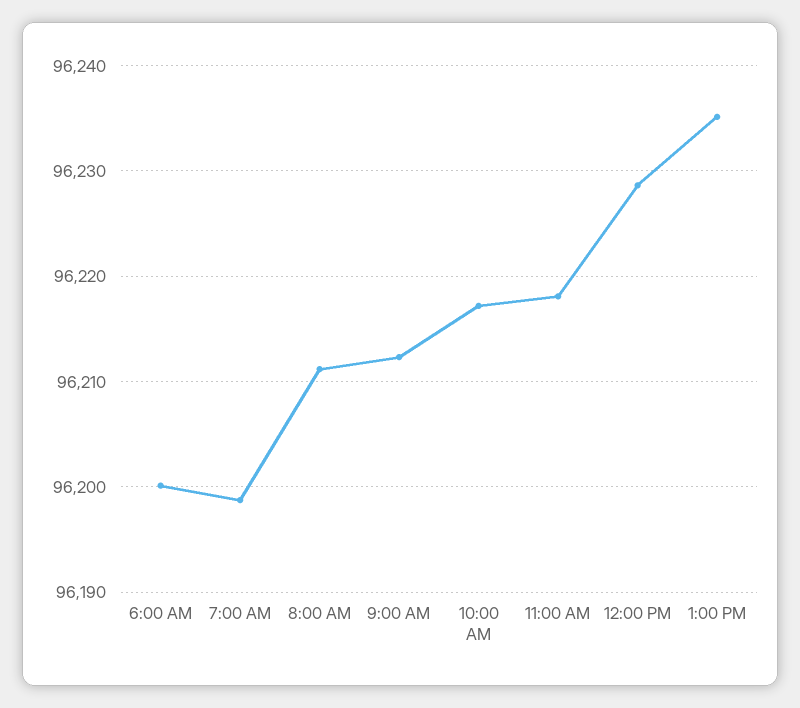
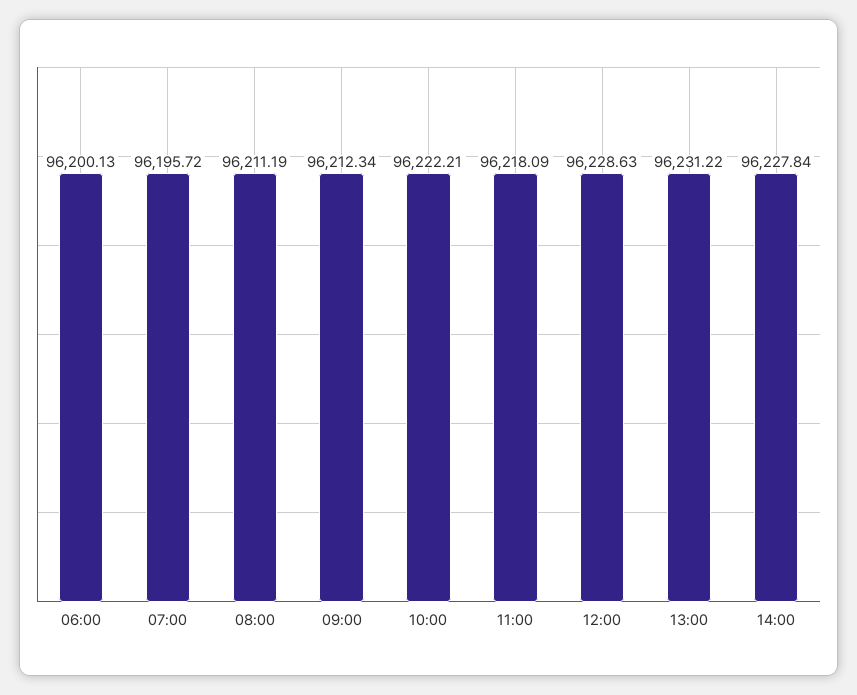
7:00 AM: 96199 -> 96195.72
10:00 AM: 96217 -> 96222.21
1:00 PM: 96235 -> 96231.22
14:00: none -> 96227.84

